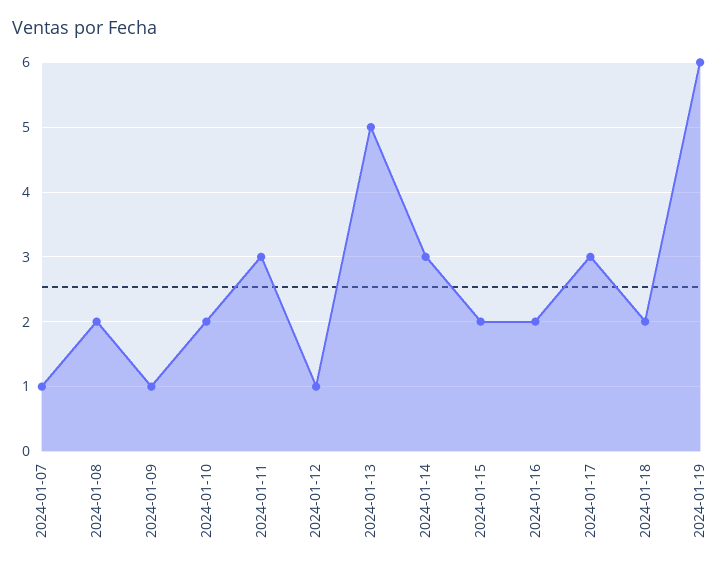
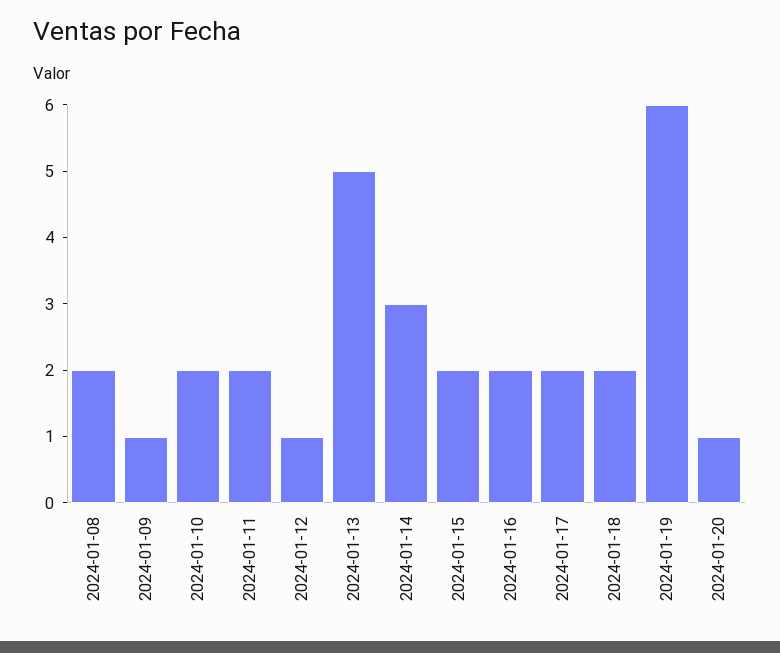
2024-01-07: 1 -> none
2024-01-11: 3 -> 2
2024-01-17: 3 -> 2
2024-01-20: none -> 1

